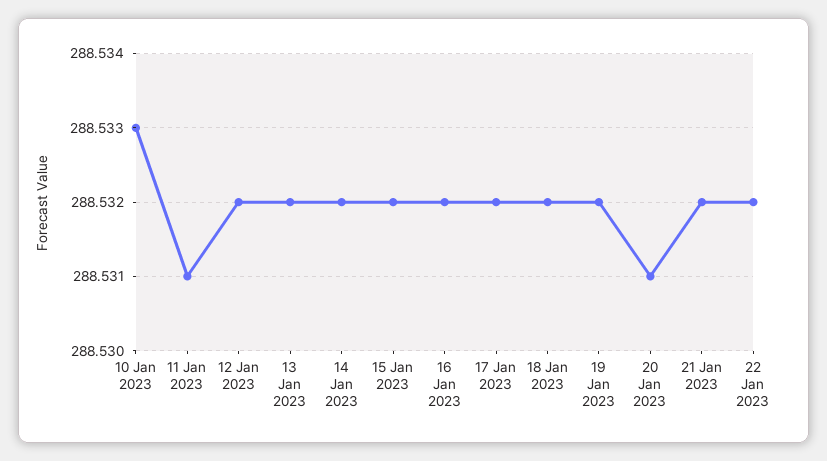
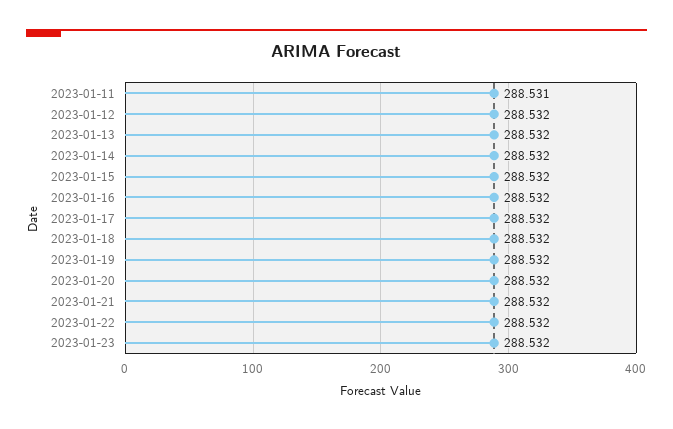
10 Jan 2023: 288.533 -> none
20 Jan 2023: 288.531 -> 288.532
2023-01-23: none -> 288.532

